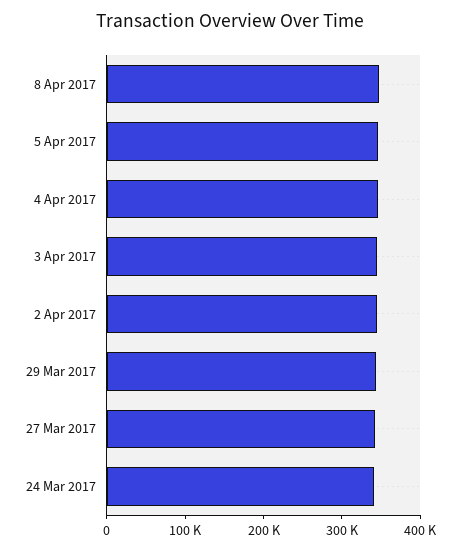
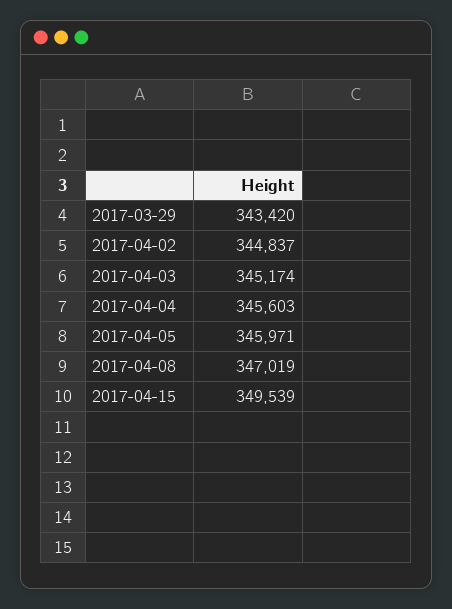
27 Mar 2017: 340000 -> none
24 Mar 2017: 340000 -> none
2017-04-15: none -> 349539

